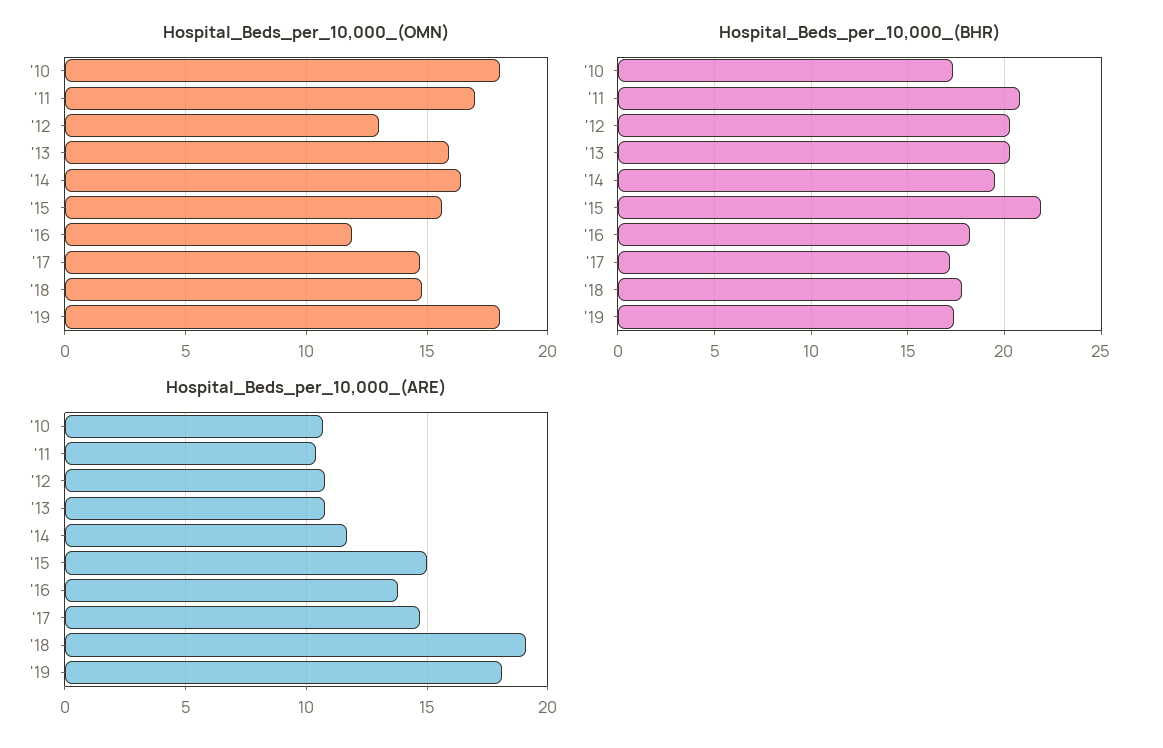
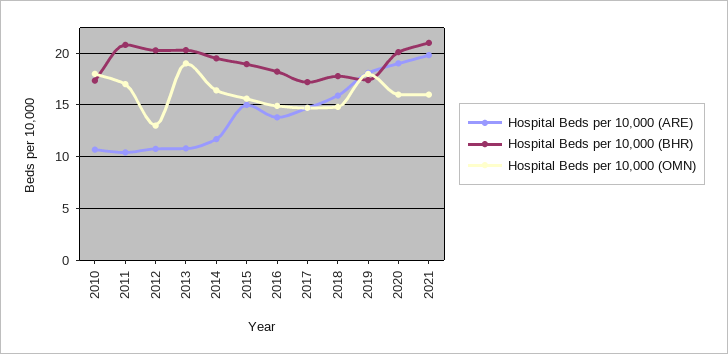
Hospital_Beds_per_10,000_(OMN), '13: 16 -> 19
Hospital_Beds_per_10,000_(OMN), '16: 12 -> 15
Hospital_Beds_per_10,000_(BHR), '15: 22 -> 19
Hospital_Beds_per_10,000_(ARE), '18: 19 -> 16
Hospital_Beds_per_10,000_(ARE), 2020: none -> 19
Hospital_Beds_per_10,000_(BHR), 2020: none -> 20
Hospital_Beds_per_10,000_(OMN), 2020: none -> 16
Hospital_Beds_per_10,000_(ARE), 2021: none -> 20
Hospital_Beds_per_10,000_(BHR), 2021: none -> 21
Hospital_Beds_per_10,000_(OMN), 2021: none -> 16

